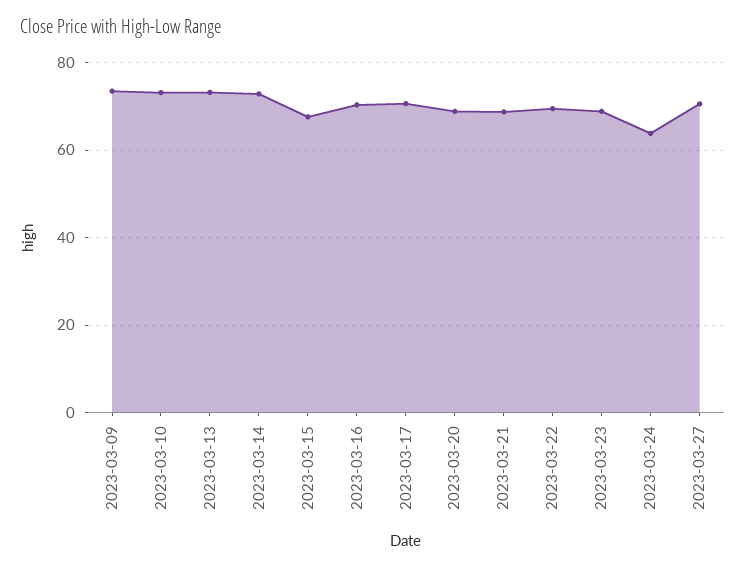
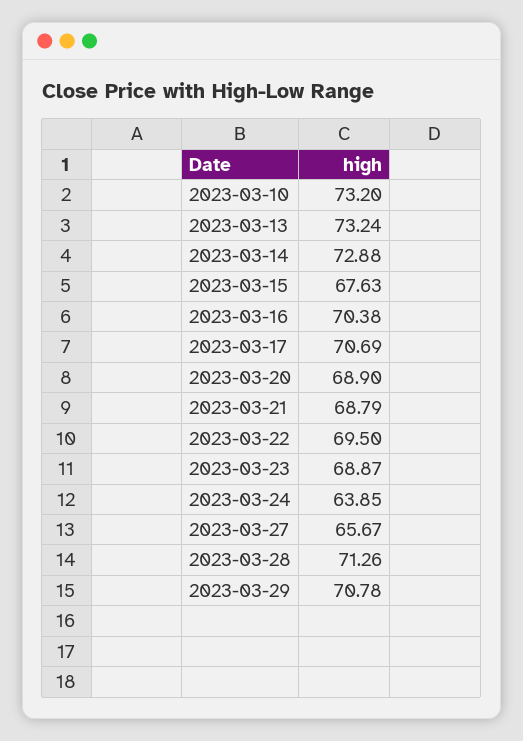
2023-03-09: 74 -> none
2023-03-27: 70 -> 65.67
2023-03-28: none -> 71.26
2023-03-29: none -> 70.78

